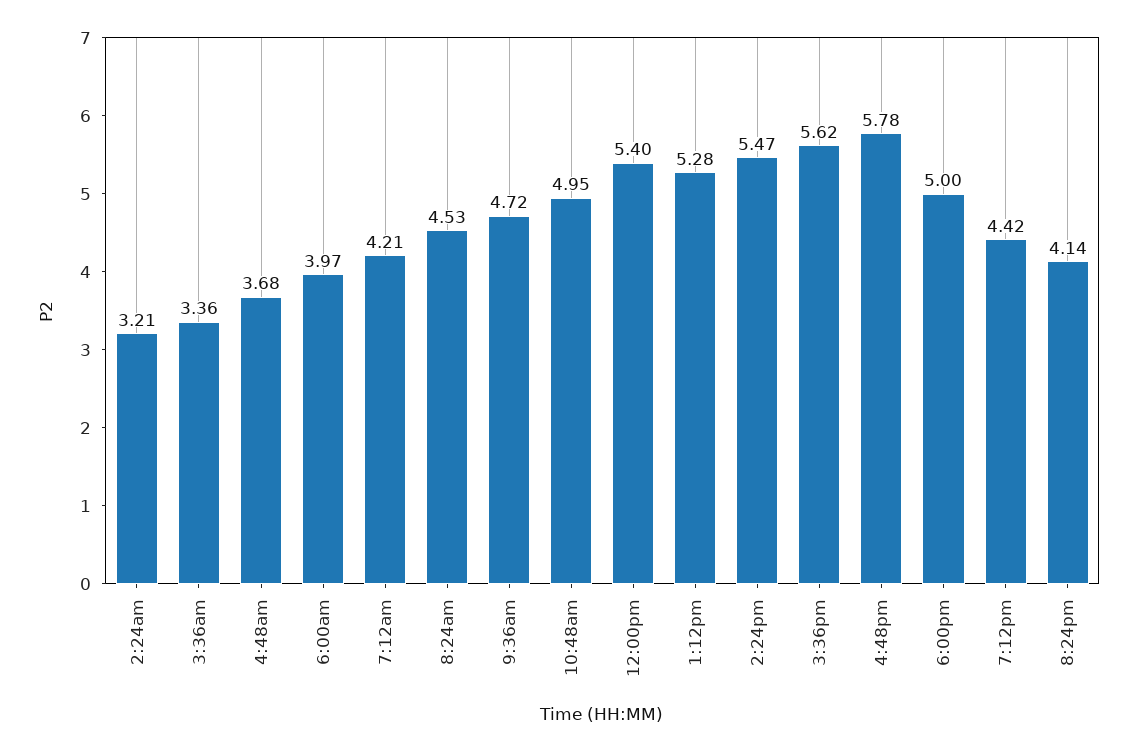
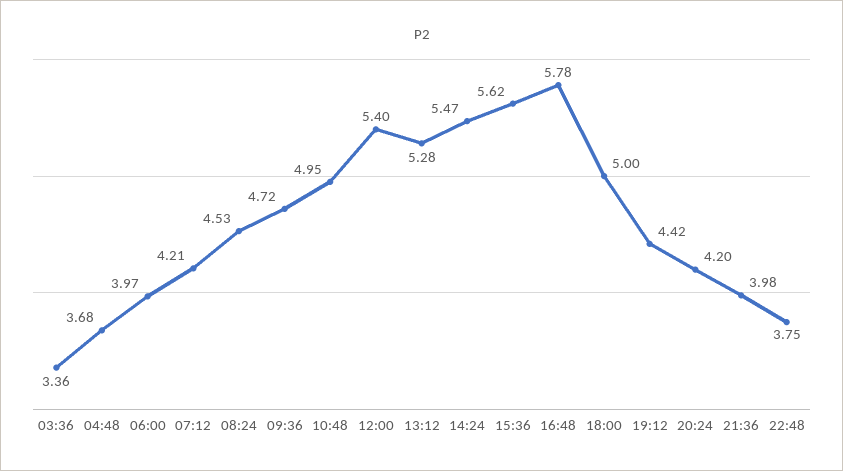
2:24am: 3.21 -> none
8:24pm: 4.14 -> 4.2
21:36: none -> 3.98
22:48: none -> 3.75

